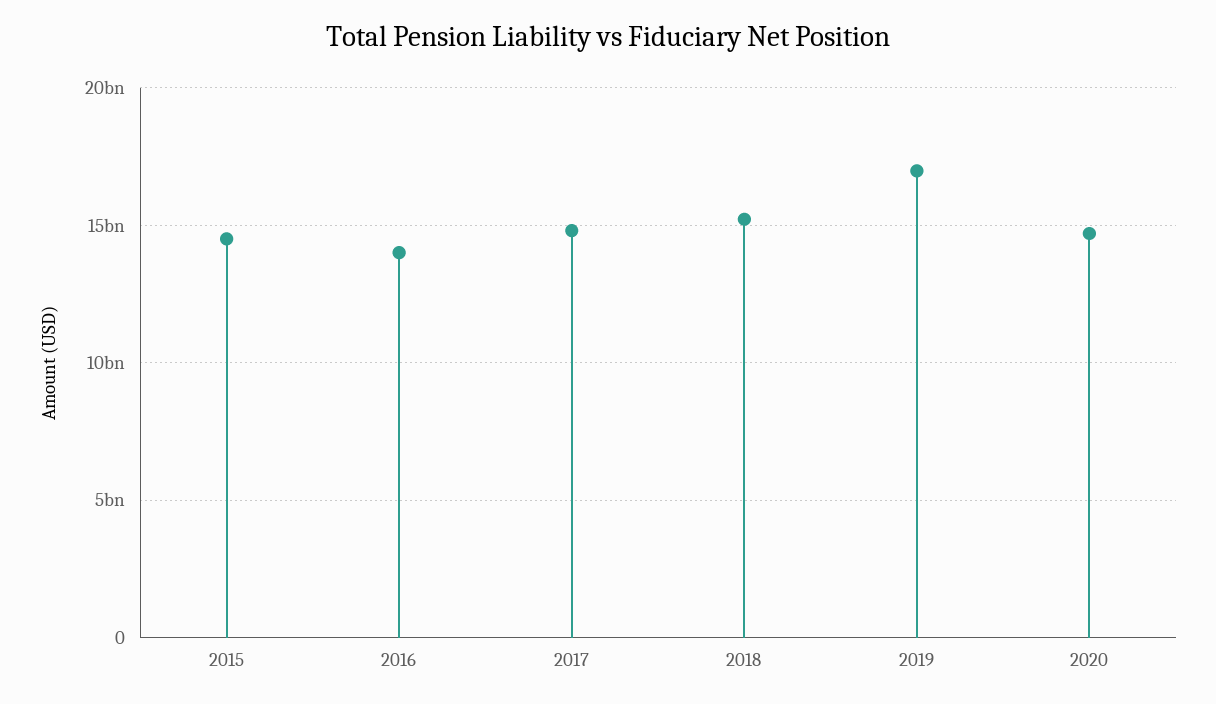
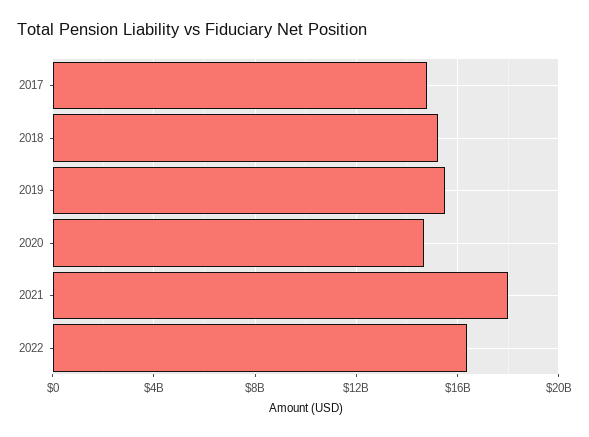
2015: 14500000000 -> none
2016: 14000000000 -> none
2019: 17000000000 -> 15500000000
2021: none -> 18000000000
2022: none -> 16500000000

